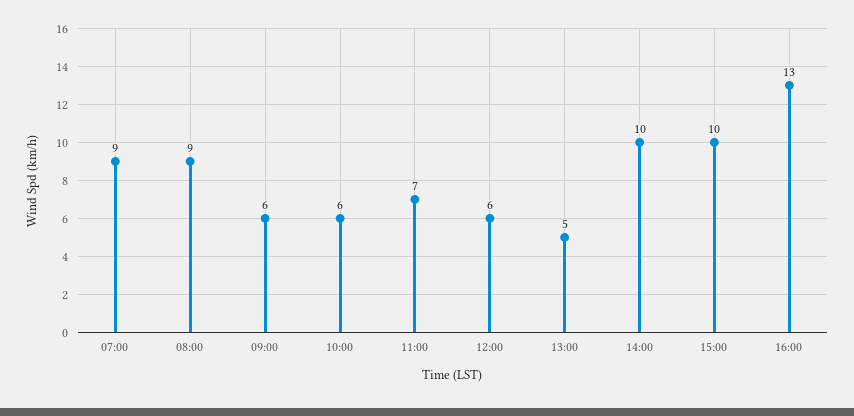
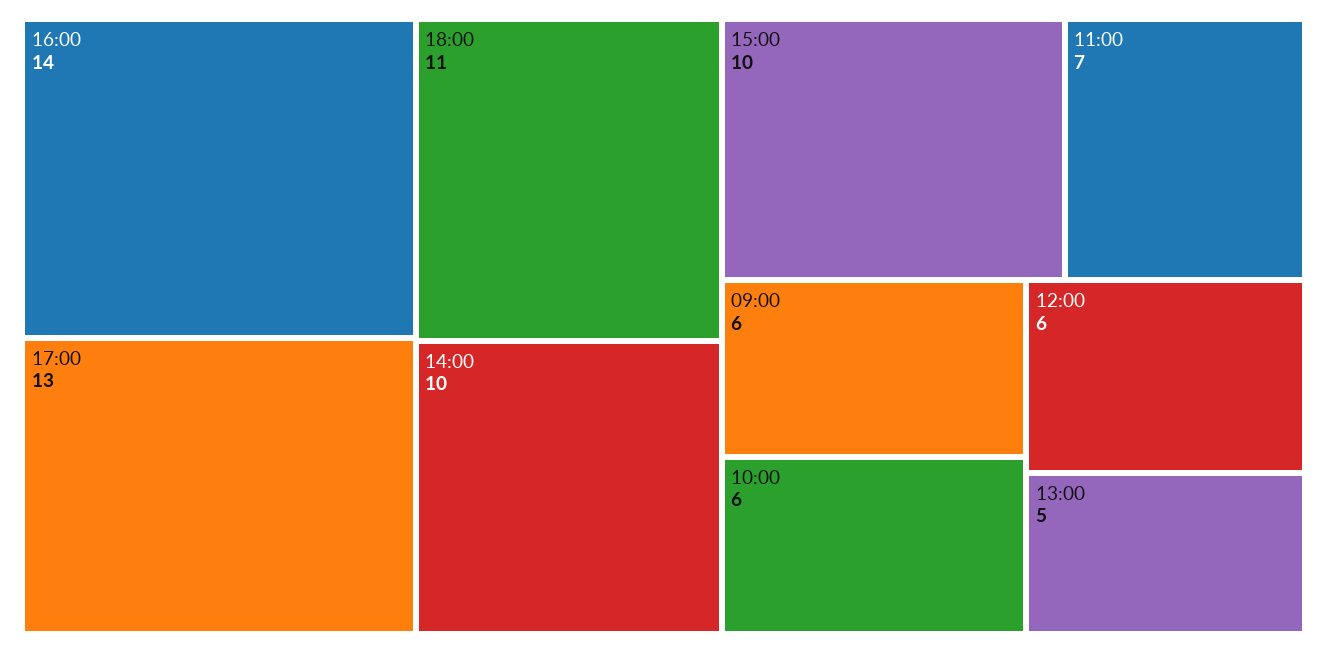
07:00: 9 -> none
08:00: 9 -> none
16:00: 13 -> 14
17:00: none -> 13
18:00: none -> 11

